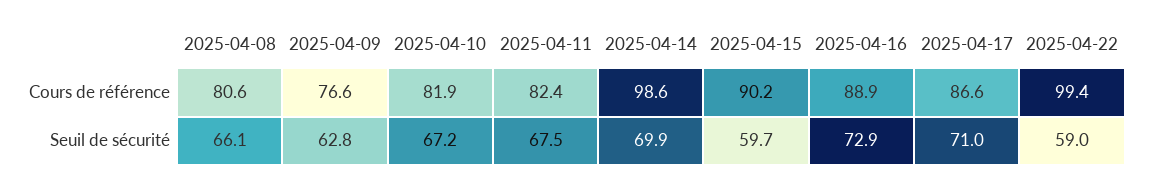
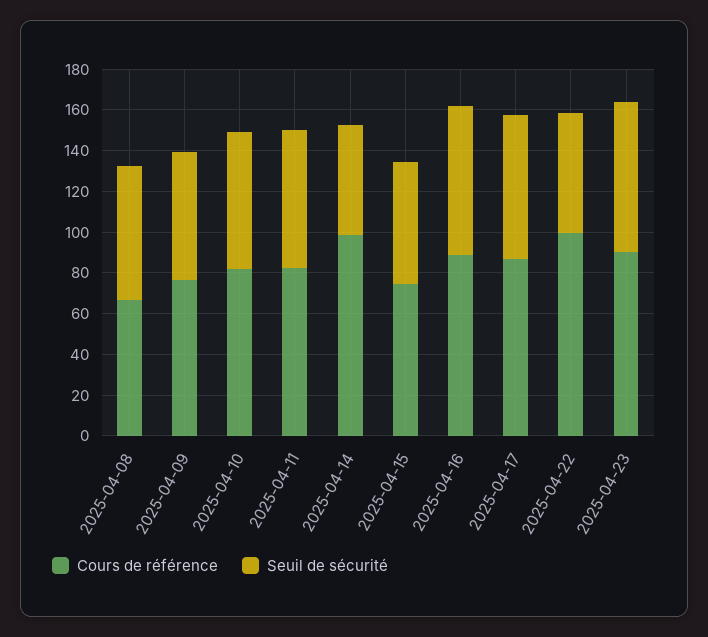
Cours de référence, 2025-04-08: 80.6 -> 65
Cours de référence, 2025-04-15: 90.2 -> 75
Seuil de sécurité, 2025-04-14: 69.9 -> 55
Cours de référence, 2025-04-23: none -> 90
Seuil de sécurité, 2025-04-23: none -> 75

